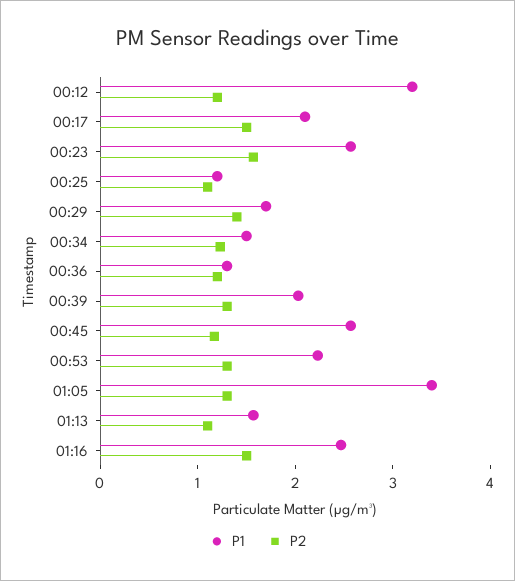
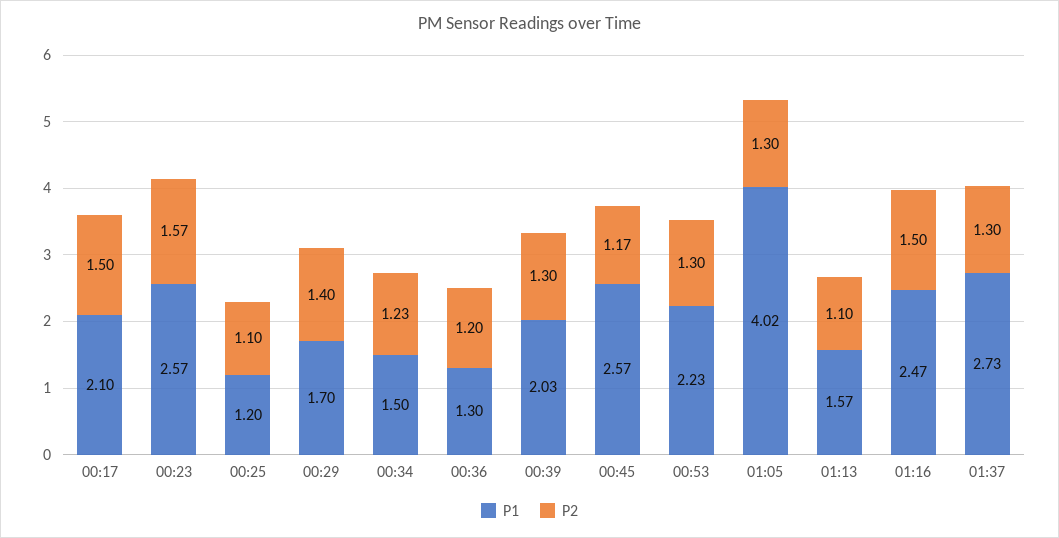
P1, 00:12: 3.2 -> none
P2, 00:12: 1.2 -> none
P1, 01:05: 3.4 -> 4.02
P1, 01:37: none -> 2.73
P2, 01:37: none -> 1.3

